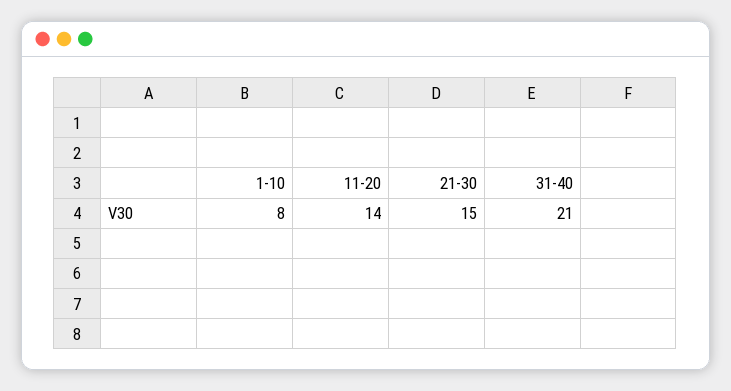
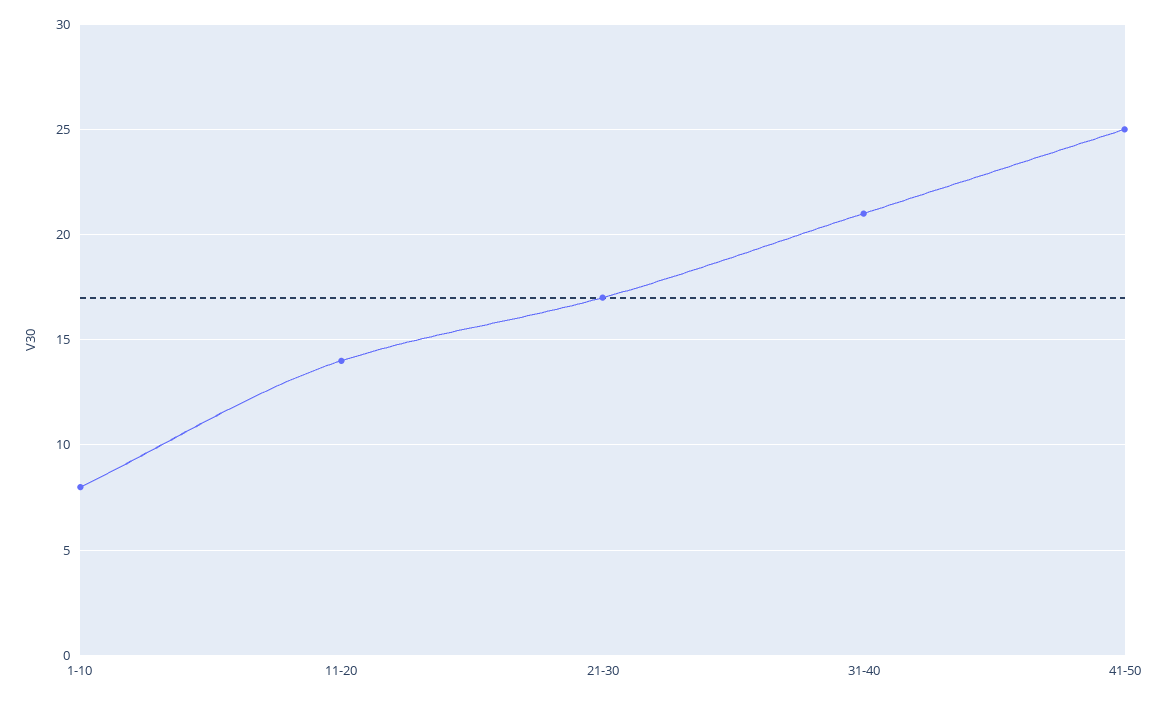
21-30: 15 -> 17
41-50: none -> 25

